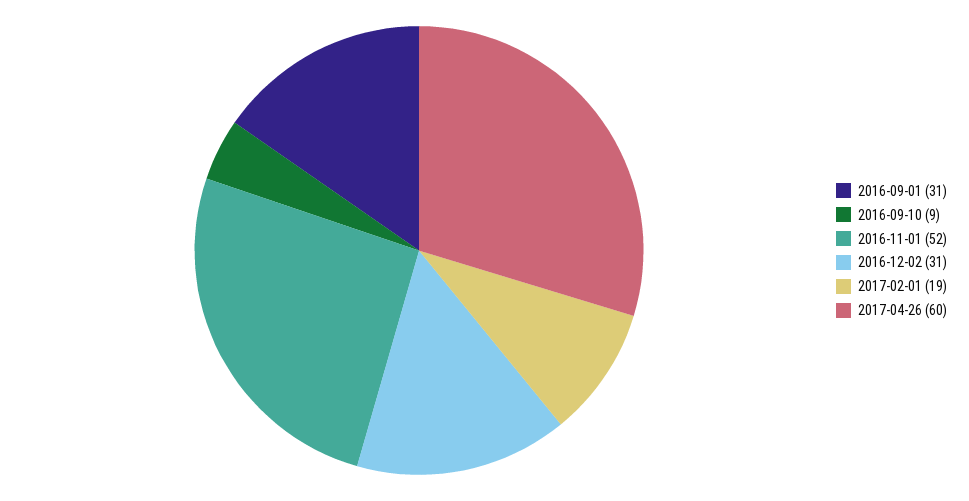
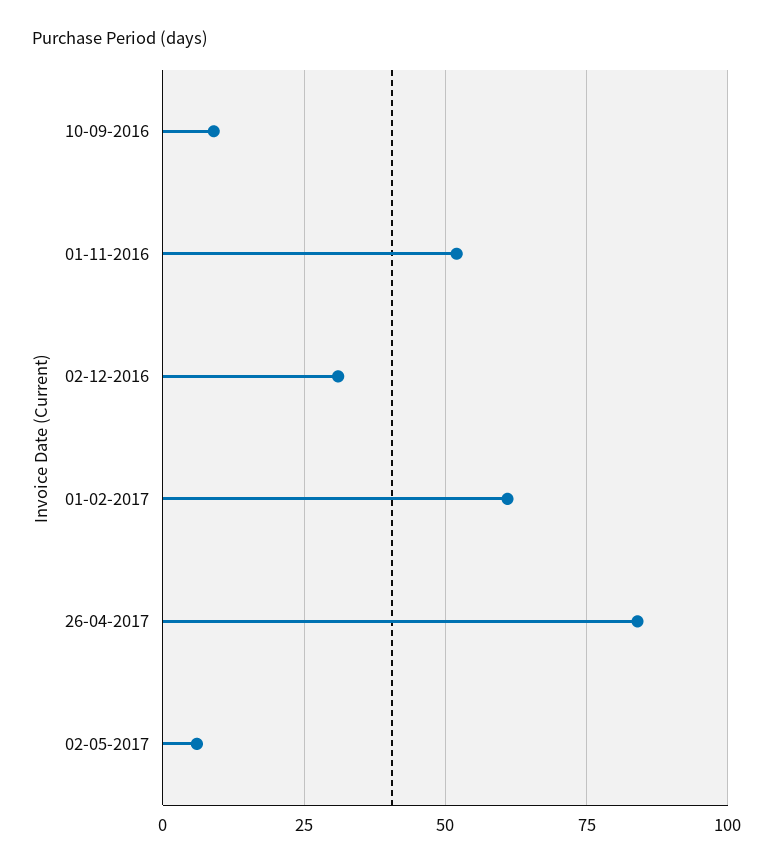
2016-09-01: 31 -> none
2017-02-01: 19 -> 60
2017-04-26: 60 -> 85
02-05-2017: none -> 5

